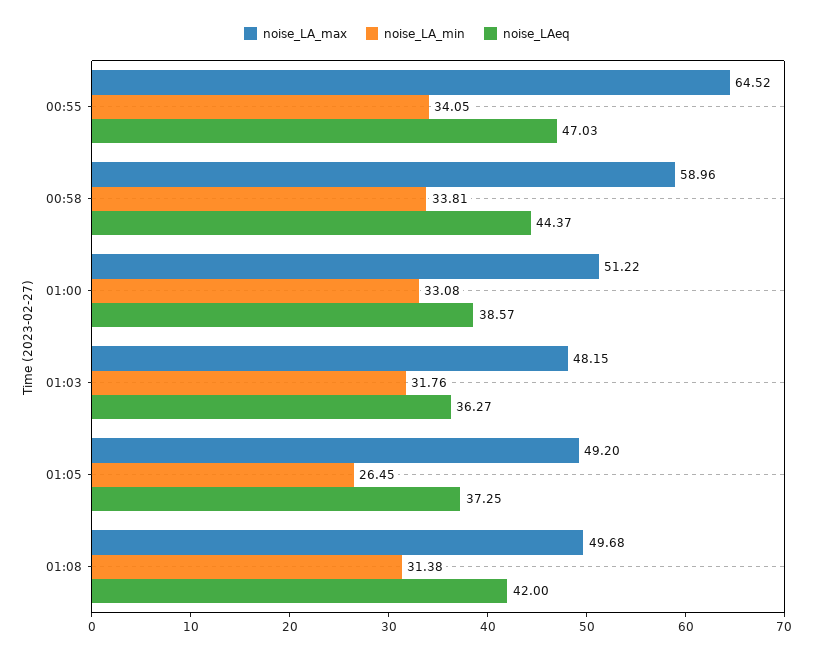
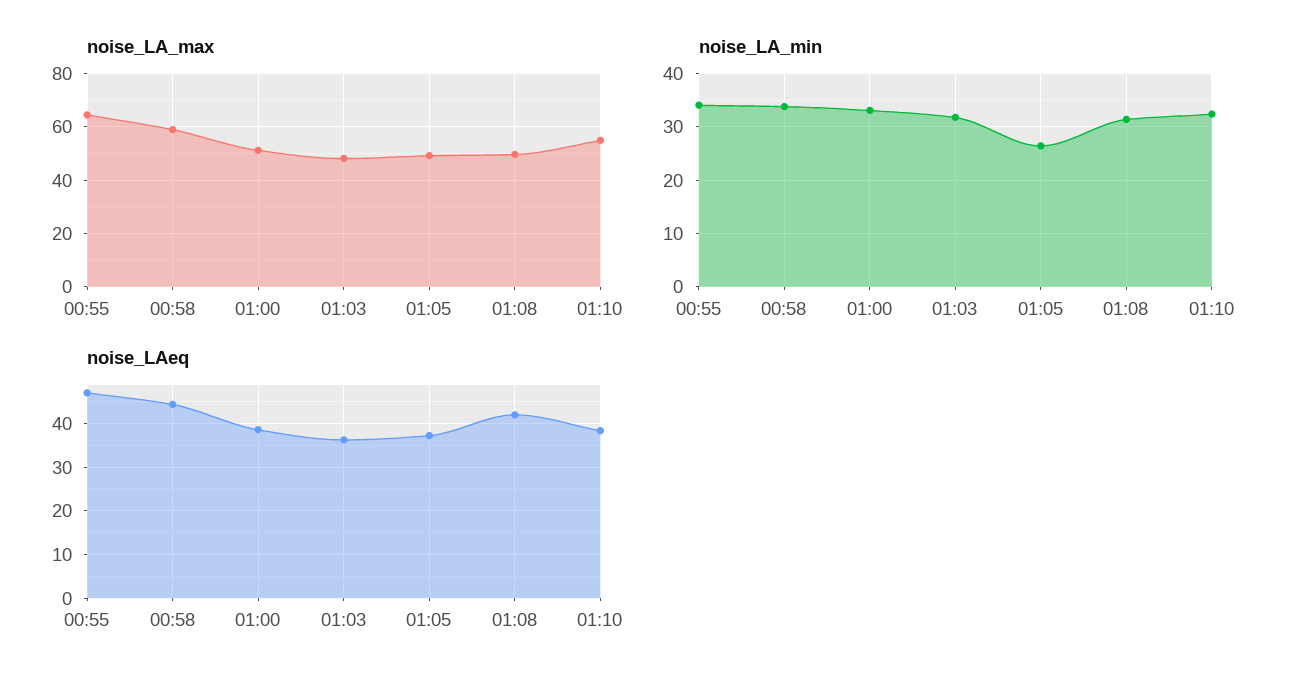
noise_LA_max, 01:10: none -> 55
noise_LA_min, 01:10: none -> 32
noise_LAeq, 01:10: none -> 38

